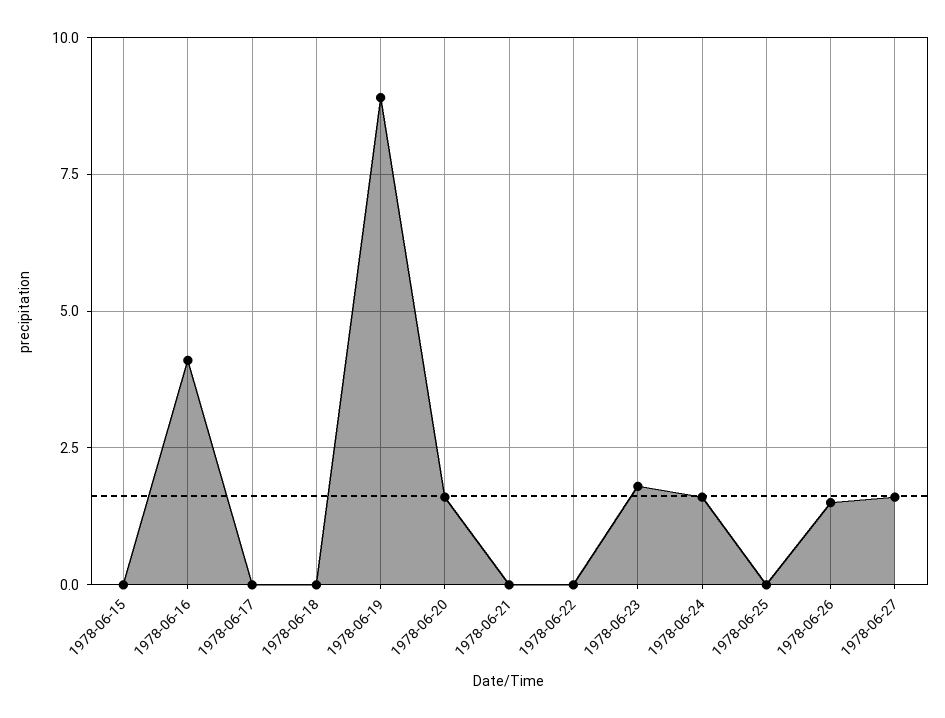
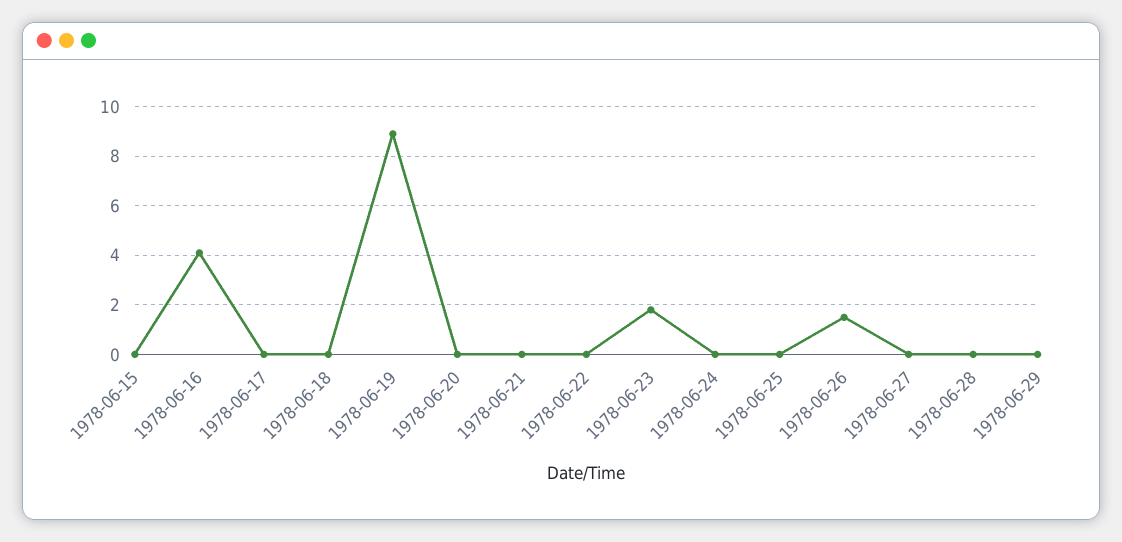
1978-06-20: 1.5 -> 0
1978-06-24: 1.5 -> 0
1978-06-27: 1.5 -> 0
1978-06-28: none -> 0
1978-06-29: none -> 0

